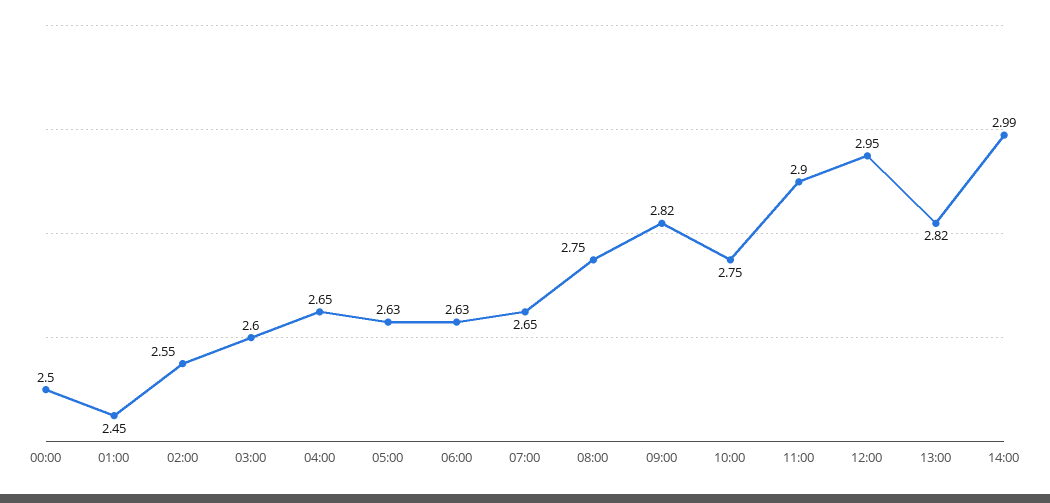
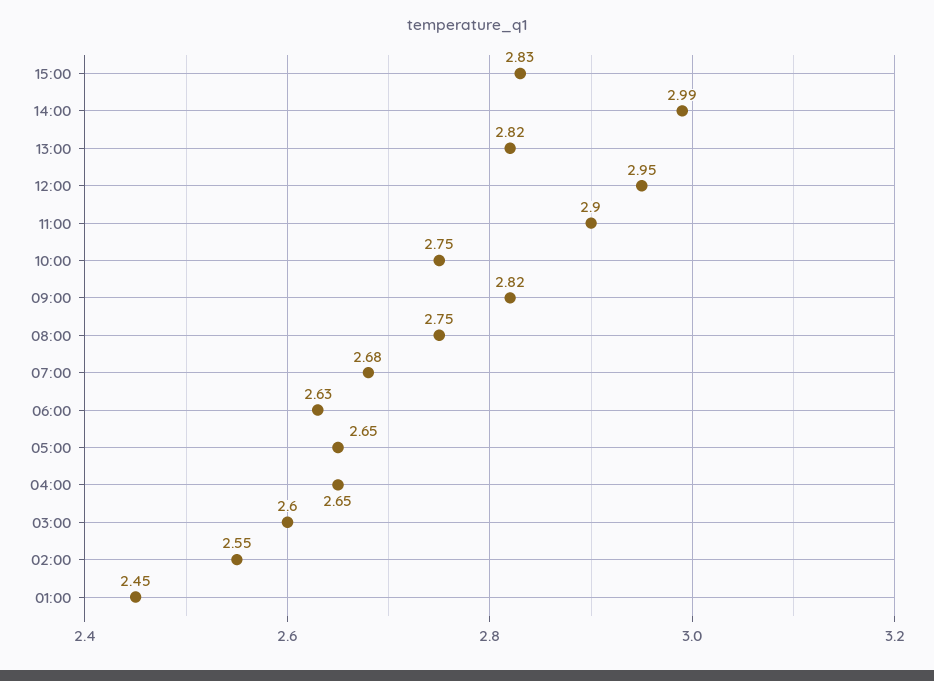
00:00: 2.5 -> none
05:00: 2.63 -> 2.65
07:00: 2.65 -> 2.68
15:00: none -> 2.83

